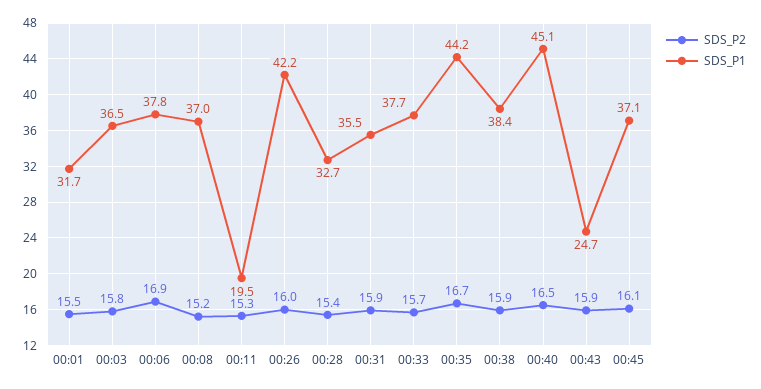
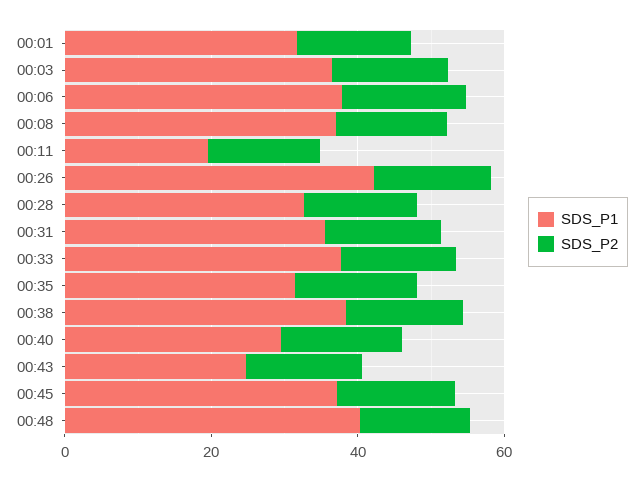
SDS_P1, 00:35: 44.2 -> 30
SDS_P1, 00:40: 45.1 -> 30
SDS_P1, 00:48: none -> 40
SDS_P2, 00:48: none -> 15

